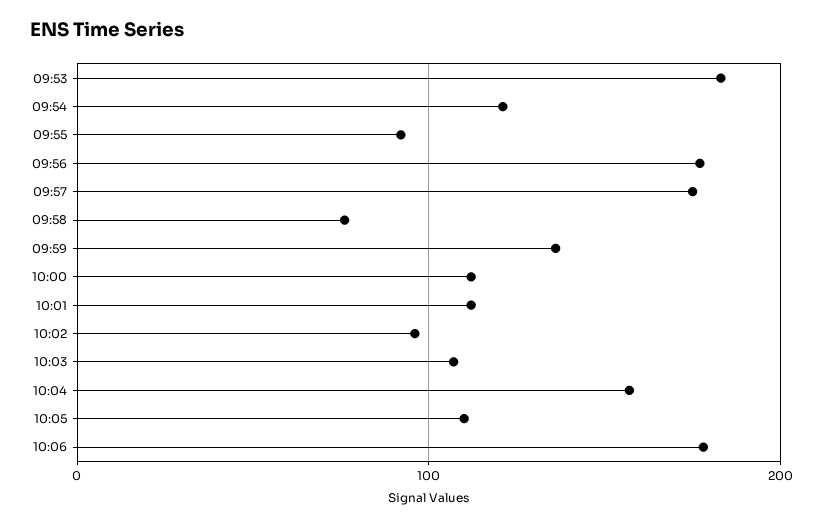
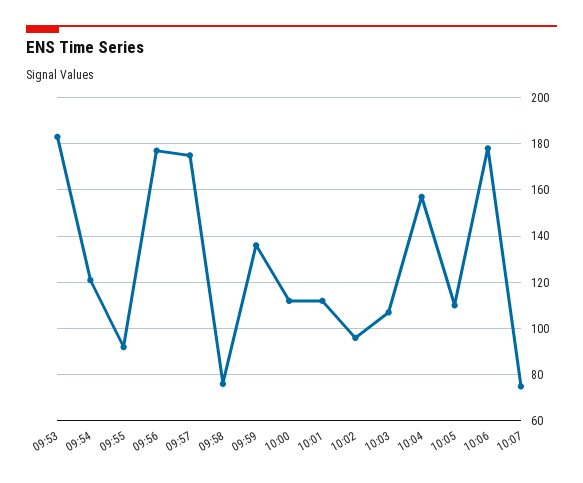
10:07: none -> 75

